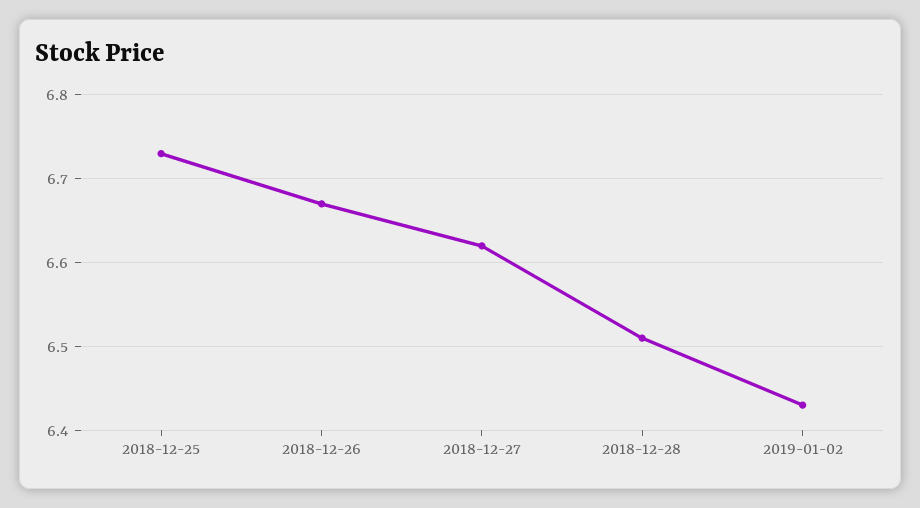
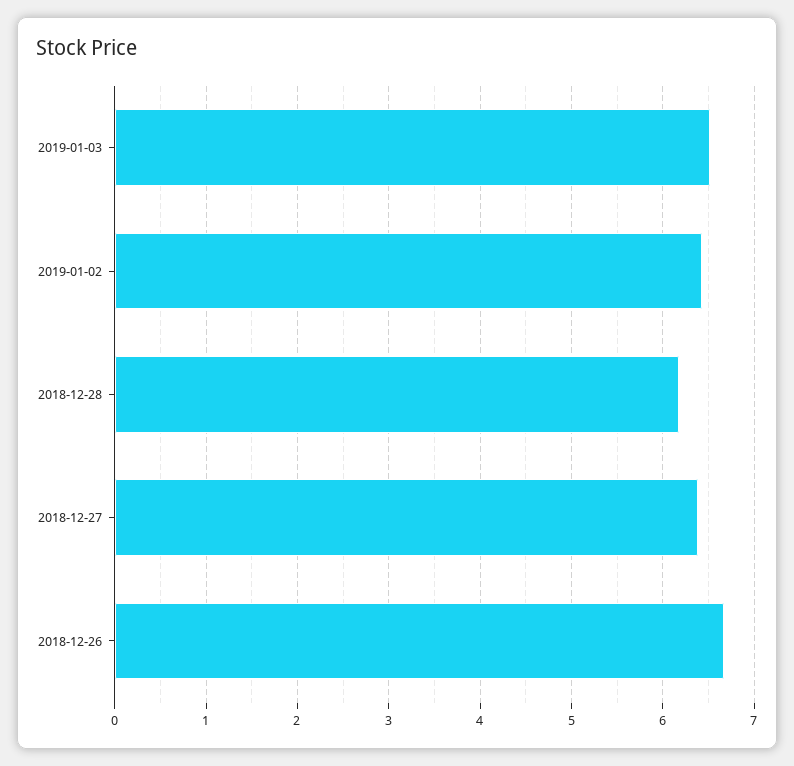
2018-12-25: 6.73 -> none
2018-12-27: 6.62 -> 6.4
2018-12-28: 6.51 -> 6.2
2019-01-03: none -> 6.5

